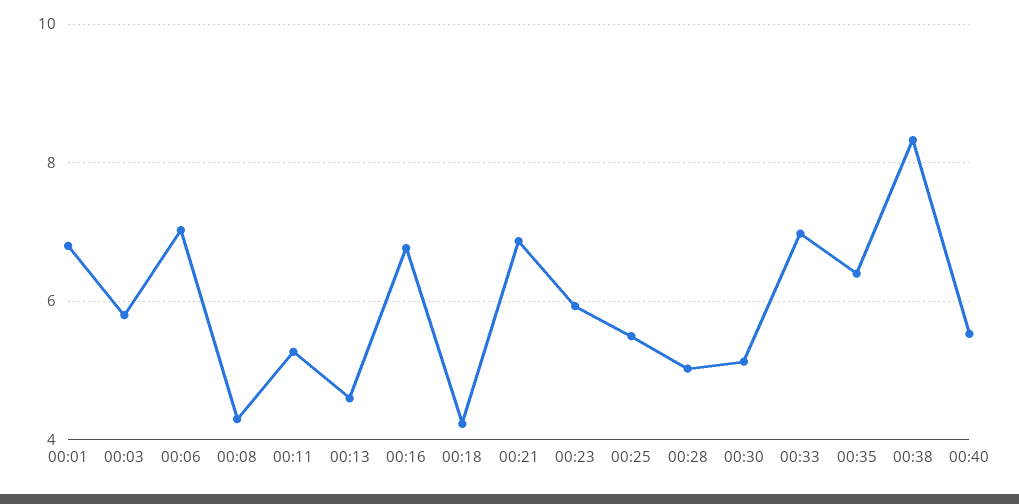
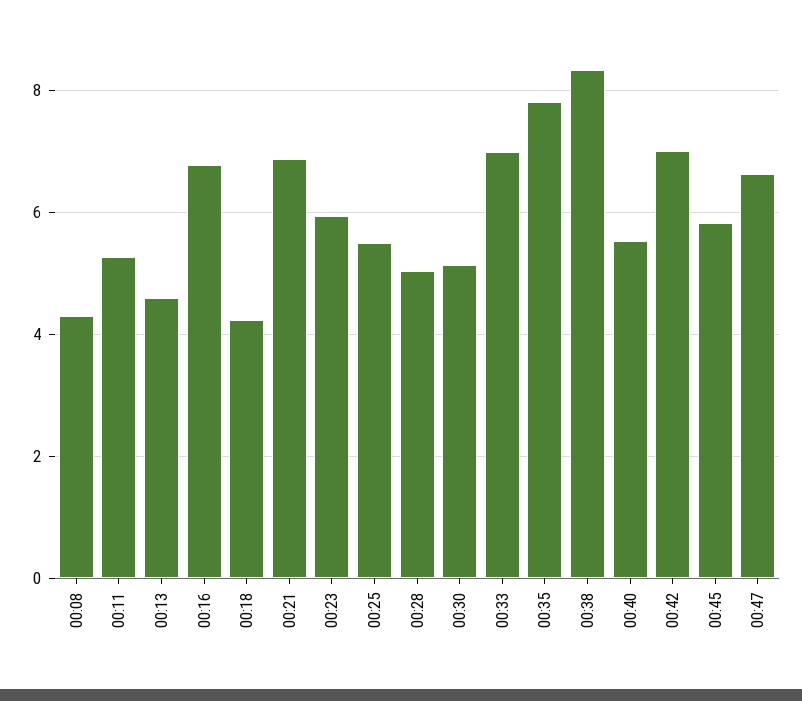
00:01: 6.8 -> none
00:03: 5.8 -> none
00:06: 7 -> none
00:35: 6.4 -> 7.8
00:42: none -> 7
00:45: none -> 5.8
00:47: none -> 6.6

